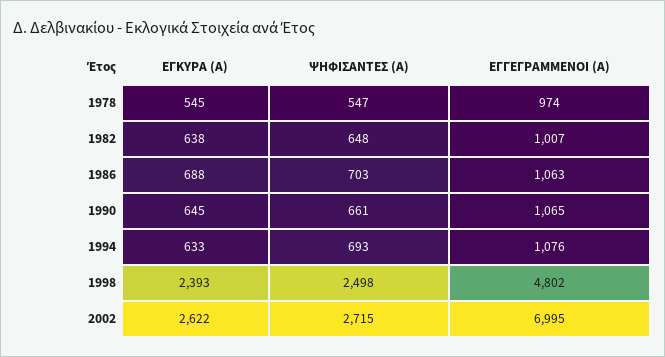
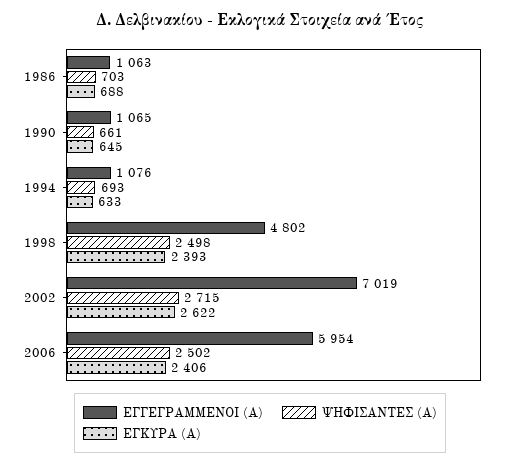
ΕΓΚΥΡΑ (Α), 1978: 545 -> none
ΨΗΦΙΣΑΝΤΕΣ (Α), 1978: 547 -> none
ΕΓΓΕΓΡΑΜΜΕΝΟΙ (Α), 1978: 974 -> none
ΕΓΚΥΡΑ (Α), 1982: 638 -> none
ΨΗΦΙΣΑΝΤΕΣ (Α), 1982: 648 -> none
ΕΓΓΕΓΡΑΜΜΕΝΟΙ (Α), 1982: 1007 -> none
ΕΓΓΕΓΡΑΜΜΕΝΟΙ (Α), 2002: 6995 -> 7019
ΕΓΓΕΓΡΑΜΜΕΝΟΙ (Α), 2006: none -> 5954
ΨΗΦΙΣΑΝΤΕΣ (Α), 2006: none -> 2502
ΕΓΚΥΡΑ (Α), 2006: none -> 2406

